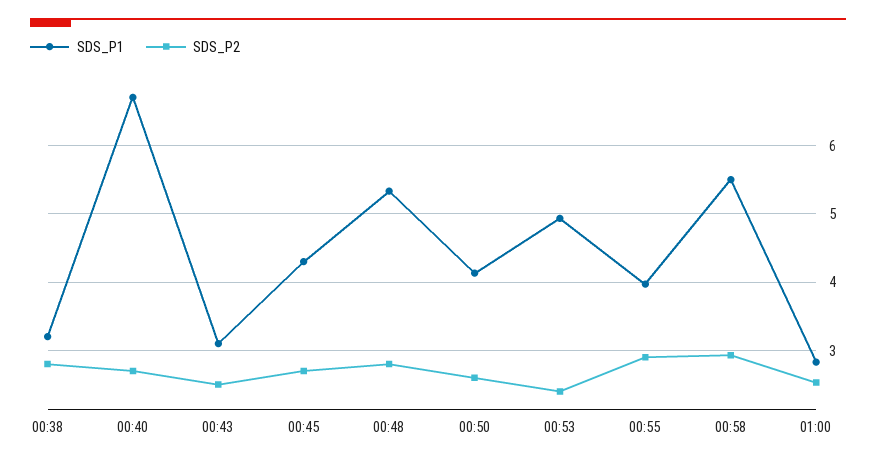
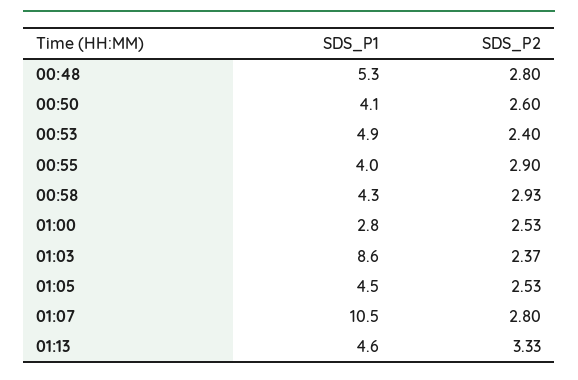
SDS_P1, 00:38: 3.2 -> none
SDS_P2, 00:38: 2.8 -> none
SDS_P1, 00:40: 6.7 -> none
SDS_P2, 00:40: 2.7 -> none
SDS_P1, 00:43: 3.1 -> none
SDS_P2, 00:43: 2.5 -> none
SDS_P1, 00:45: 4.3 -> none
SDS_P2, 00:45: 2.7 -> none
SDS_P1, 00:58: 5.5 -> 4.3
SDS_P1, 01:03: none -> 8.6
SDS_P2, 01:03: none -> 2.37
SDS_P1, 01:05: none -> 4.5
SDS_P2, 01:05: none -> 2.53
SDS_P1, 01:07: none -> 10.5
SDS_P2, 01:07: none -> 2.8
SDS_P1, 01:13: none -> 4.6
SDS_P2, 01:13: none -> 3.33

